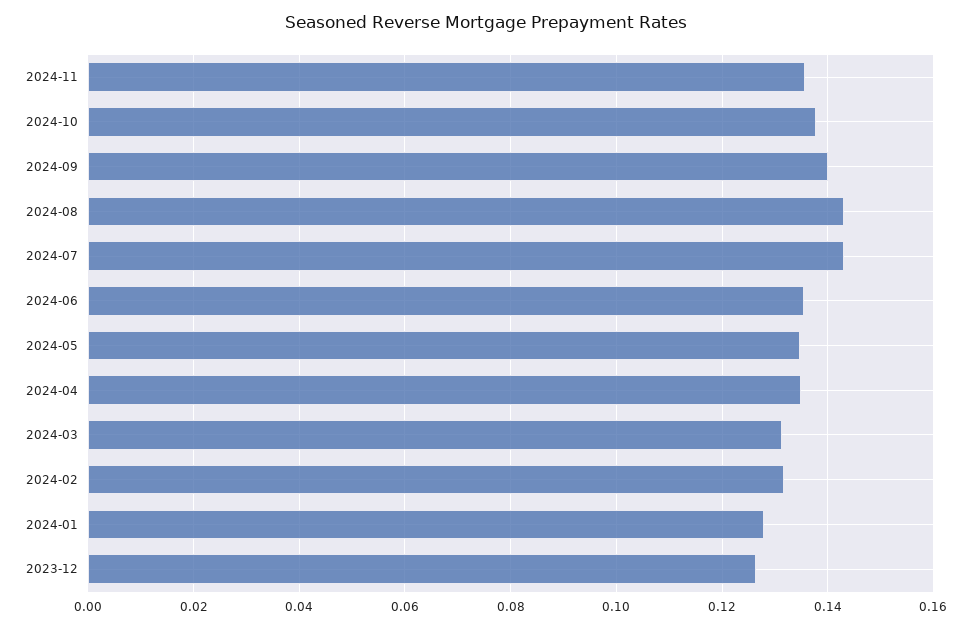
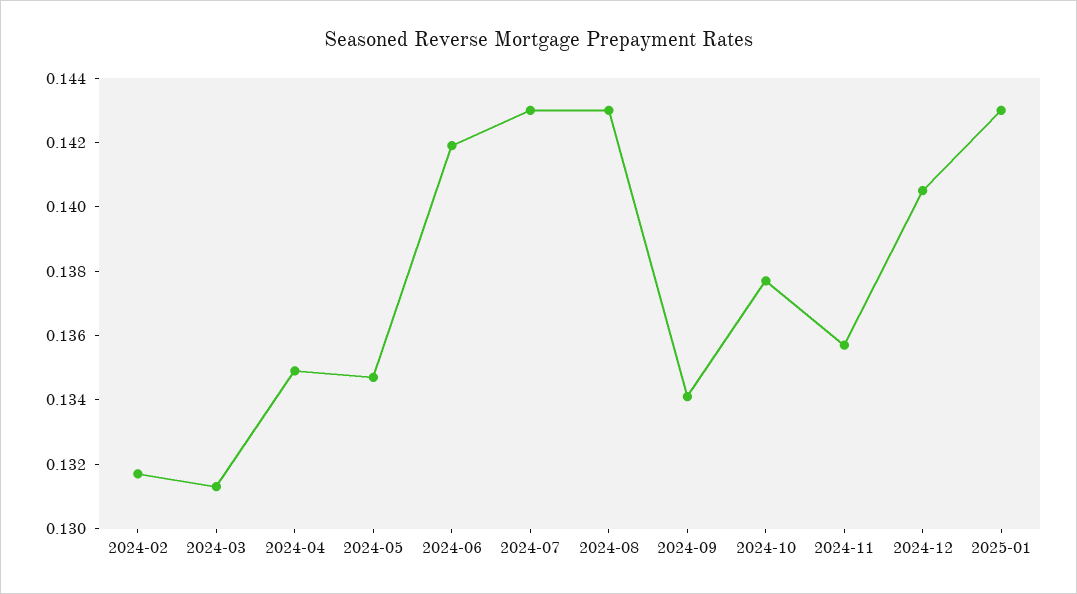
2024-09: 0.14 -> 0.134
2024-06: 0.136 -> 0.142
2024-01: 0.128 -> none
2023-12: 0.126 -> none
2024-12: none -> 0.1405
2025-01: none -> 0.143

